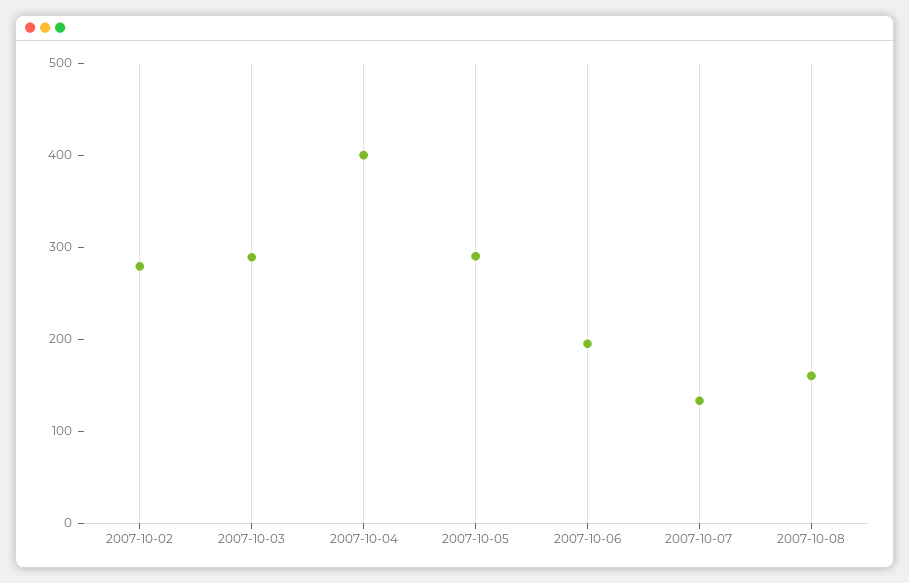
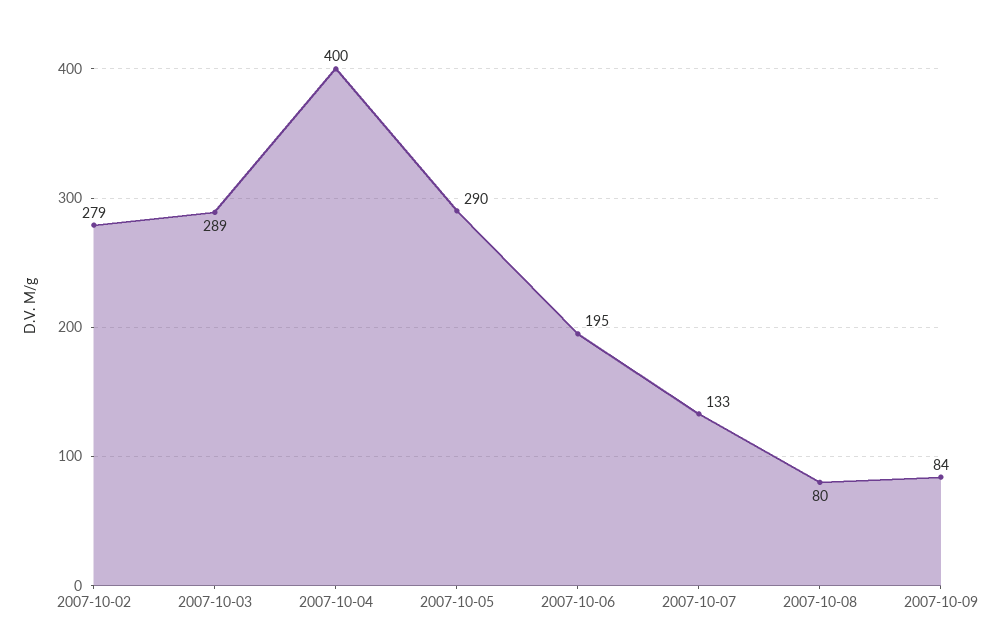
2007-10-08: 160 -> 80
2007-10-09: none -> 84

